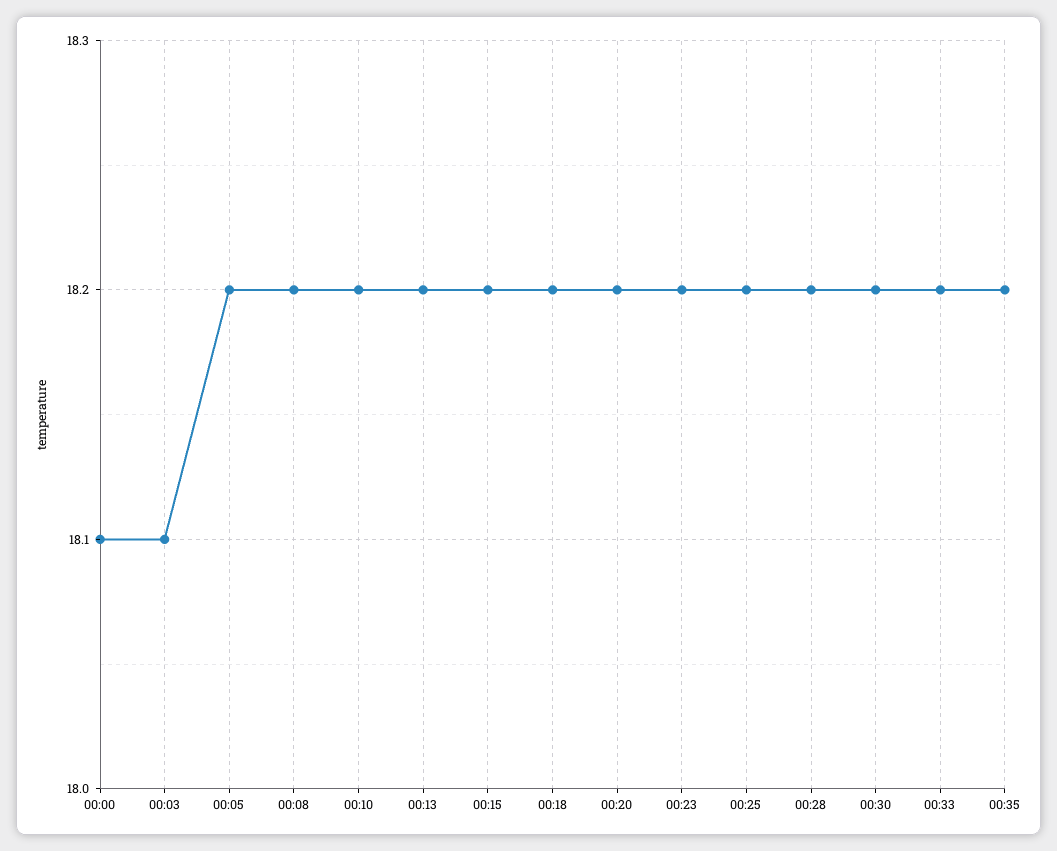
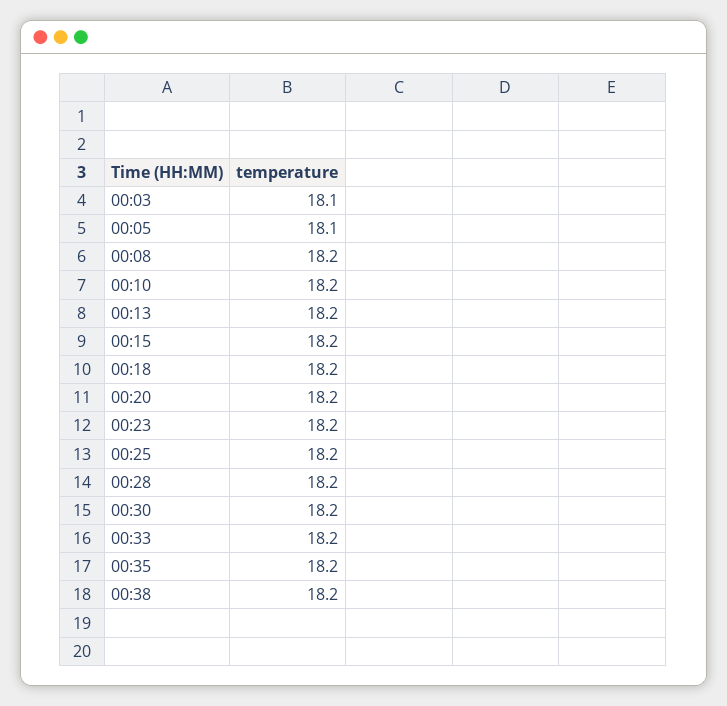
00:00: 18.1 -> none
00:05: 18.2 -> 18.1
00:38: none -> 18.2

